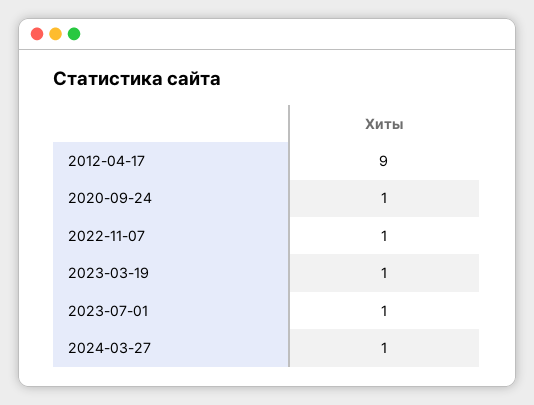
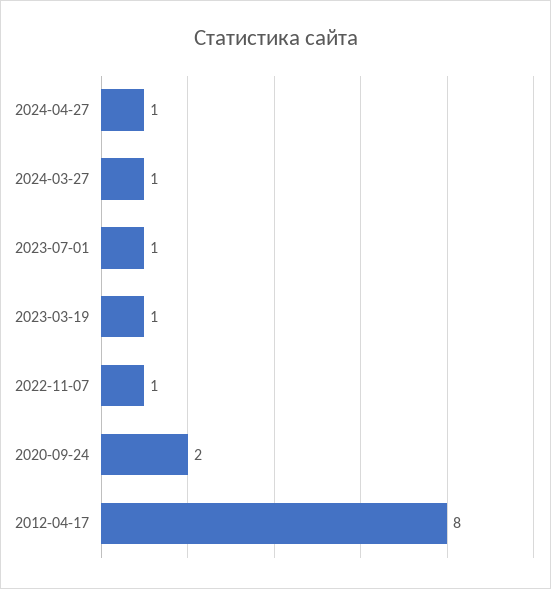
2012-04-17: 9 -> 8
2020-09-24: 1 -> 2
2024-04-27: none -> 1

